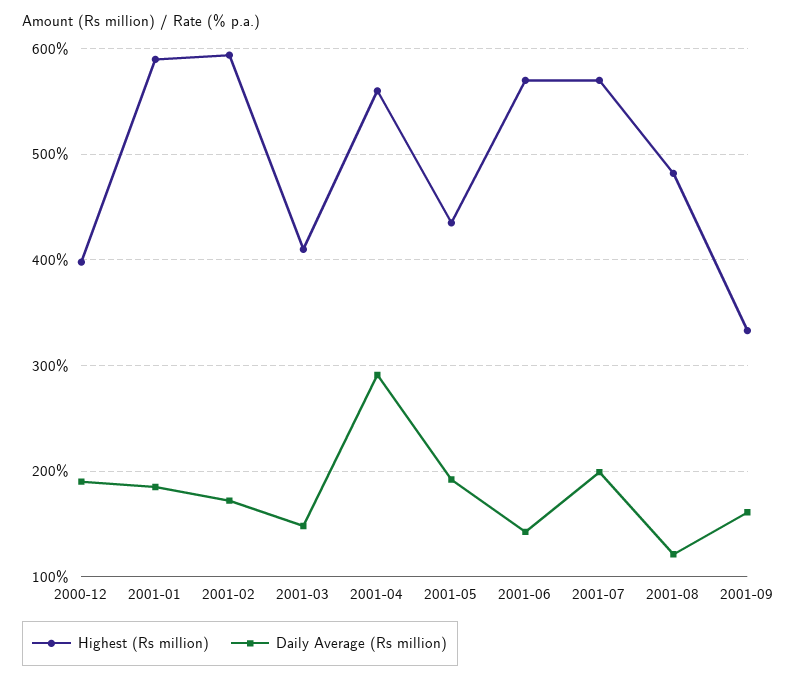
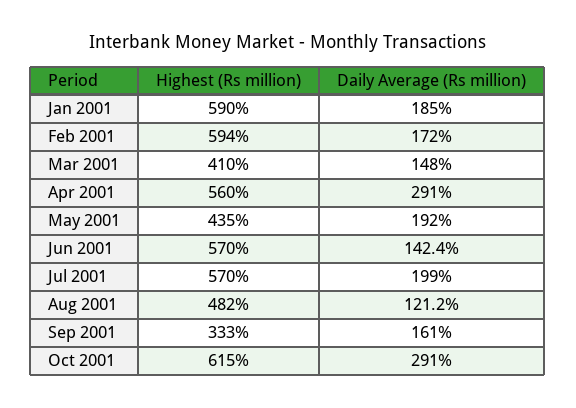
Highest (Rs million), 2000-12: 400 -> none
Daily Average (Rs million), 2000-12: 190 -> none
Highest (Rs million), Oct 2001: none -> 615
Daily Average (Rs million), Oct 2001: none -> 291

